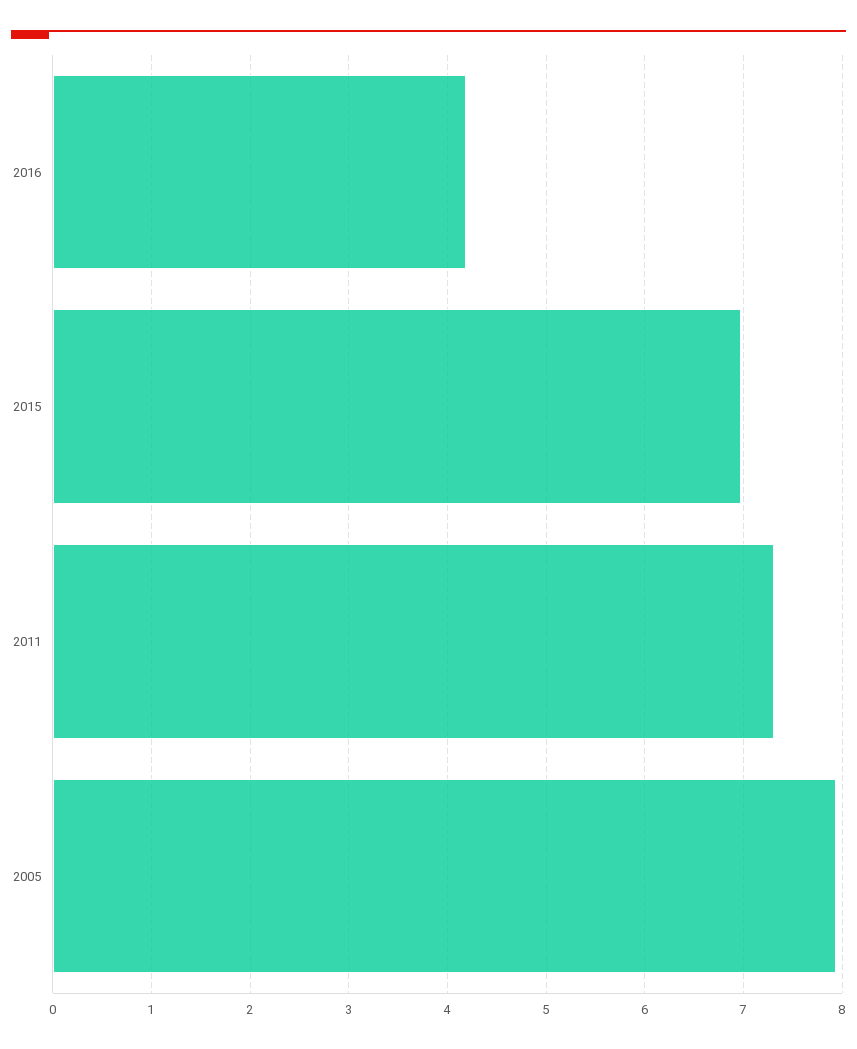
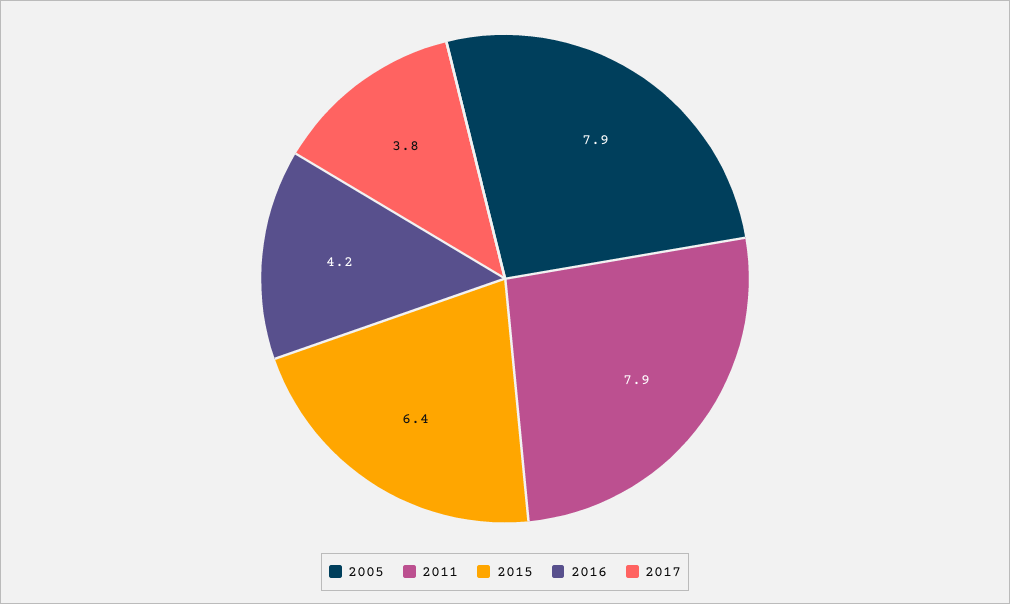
2015: 7 -> 6.4
2011: 7.3 -> 7.9
2017: none -> 3.8

